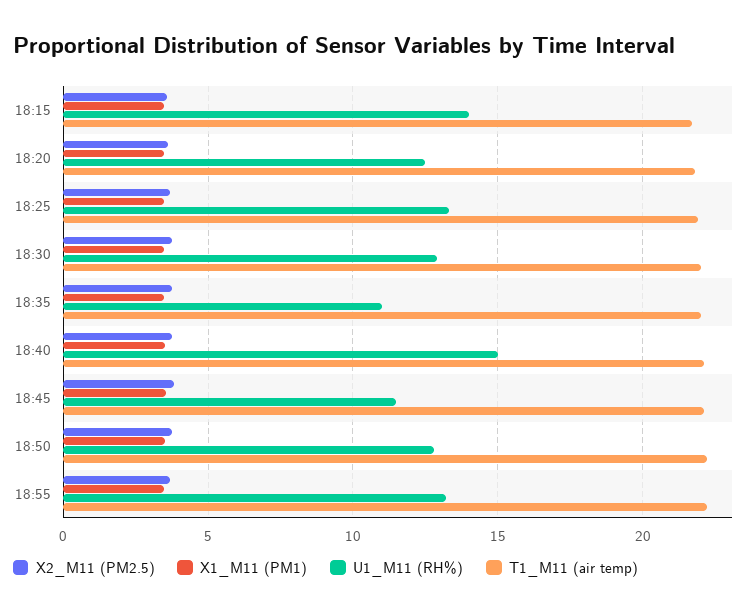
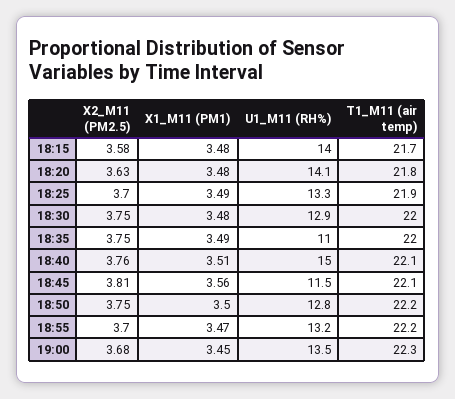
U1_M11 (RH%), 18:20: 12.5 -> 14.1
X2_M11 (PM2.5), 19:00: none -> 3.68
X1_M11 (PM1), 19:00: none -> 3.45
U1_M11 (RH%), 19:00: none -> 13.5
T1_M11 (air temp), 19:00: none -> 22.3

